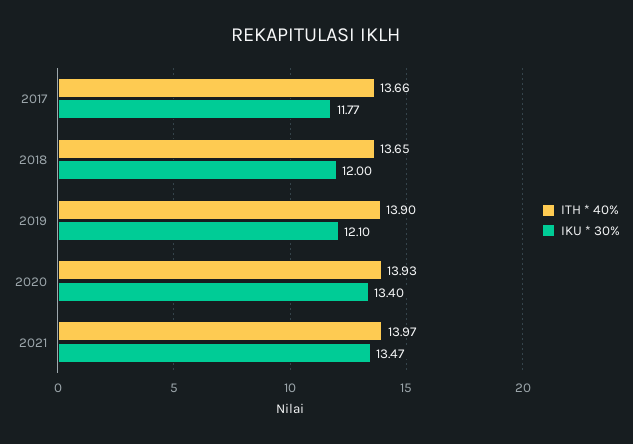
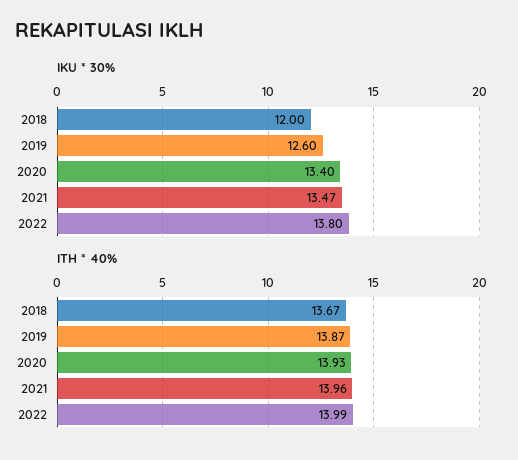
ITH * 40%, 2017: 13.66 -> none
IKU * 30%, 2017: 11.77 -> none
ITH * 40%, 2018: 13.65 -> 13.67
ITH * 40%, 2019: 13.9 -> 13.87
IKU * 30%, 2019: 12.1 -> 12.6
ITH * 40%, 2021: 13.97 -> 13.96
IKU * 30%, 2022: none -> 13.8
ITH * 40%, 2022: none -> 13.99

